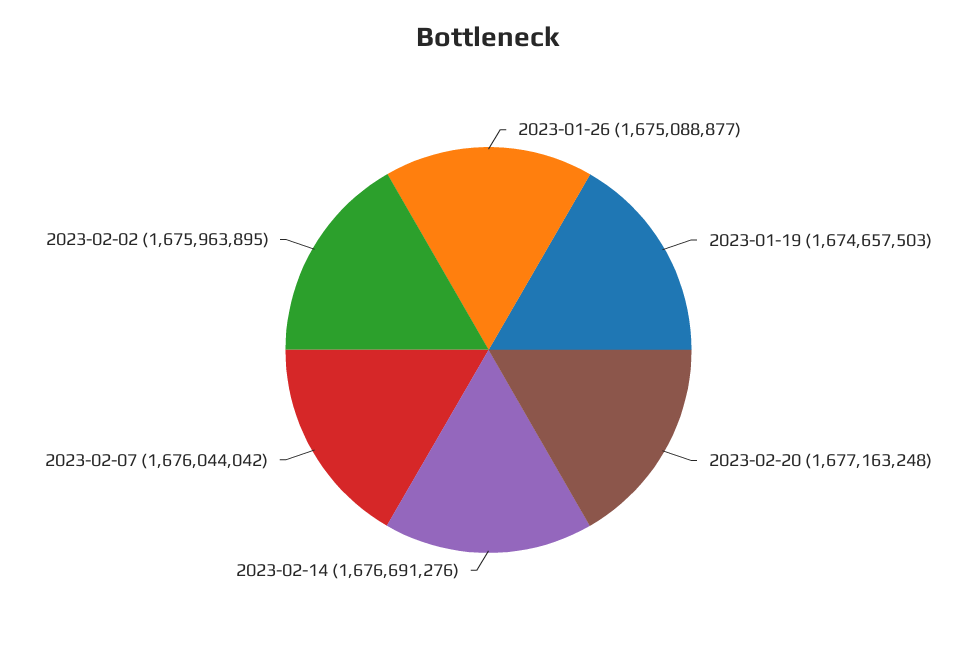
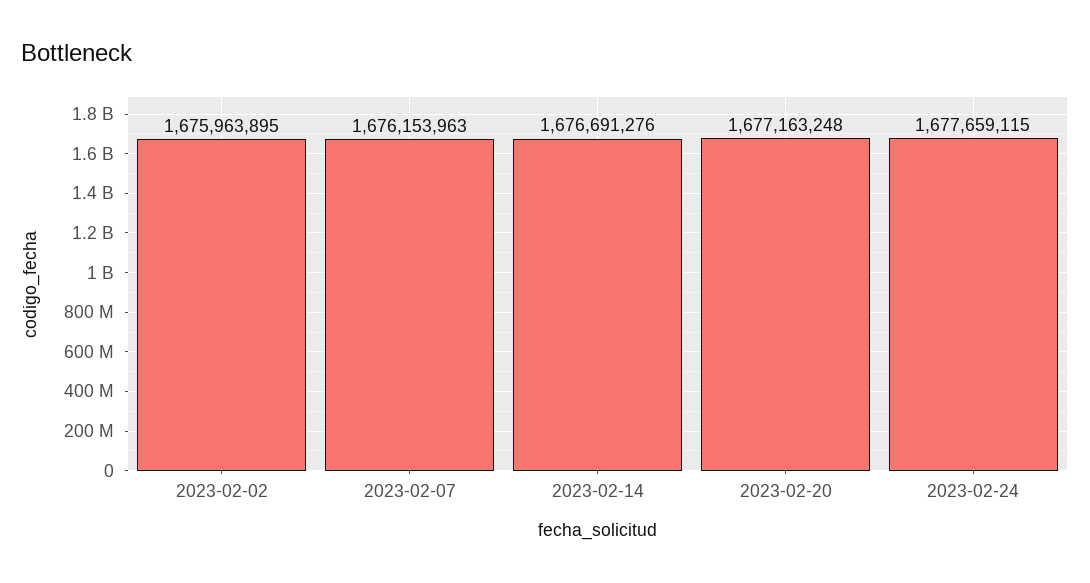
2023-01-26: 1675088877 -> none
2023-01-19: 1674657503 -> none
2023-02-07: 1676044042 -> 1676153963
2023-02-24: none -> 1677659115

